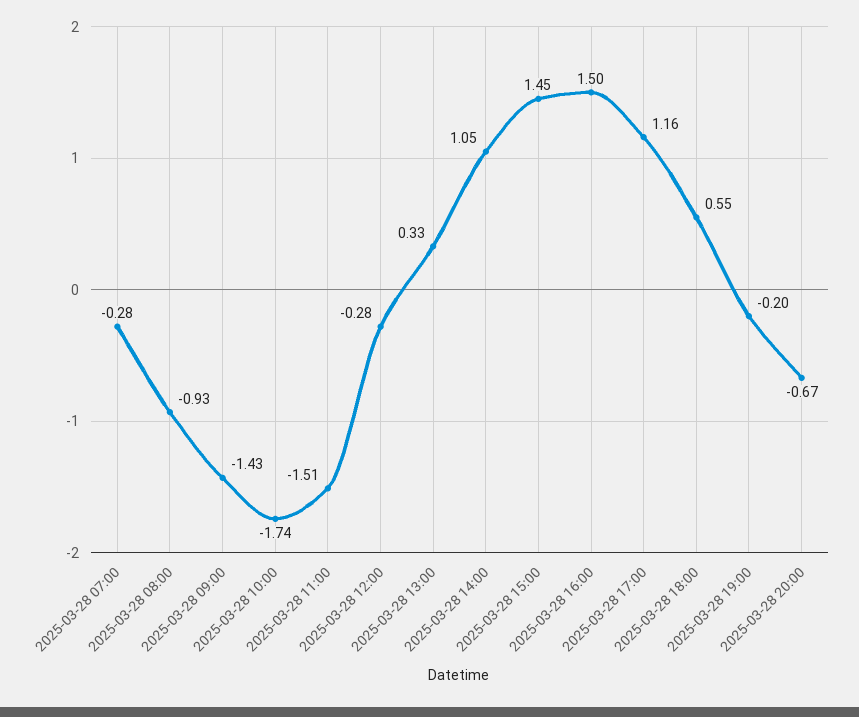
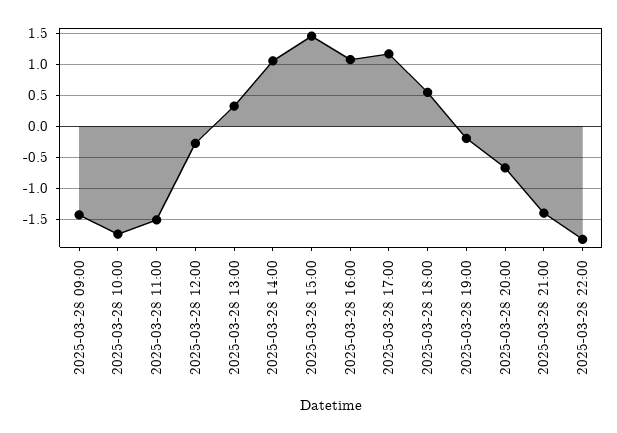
2025-03-28 07:00: -0.28 -> none
2025-03-28 08:00: -0.93 -> none
2025-03-28 16:00: 1.5 -> 1.1
2025-03-28 21:00: none -> -1.4
2025-03-28 22:00: none -> -1.8

